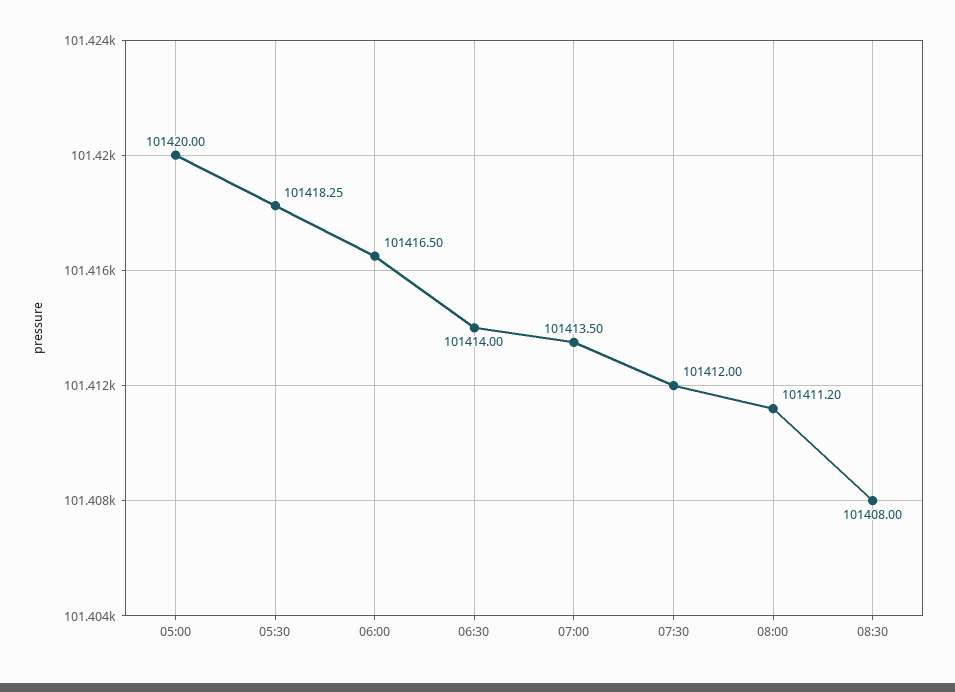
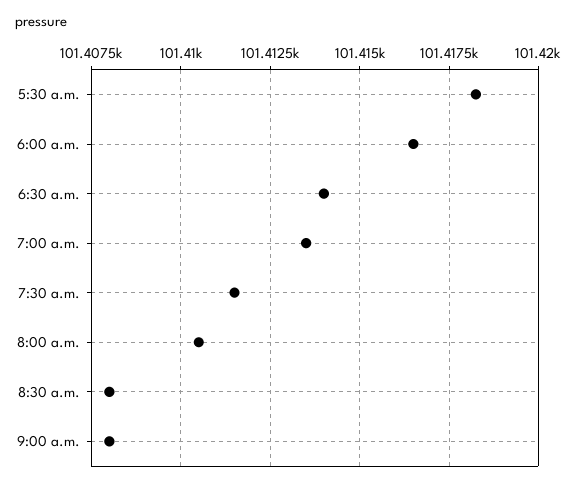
05:00: 101420 -> none
07:30: 101412 -> 101411.5
08:00: 101411.2 -> 101410.5
9:00 a.m.: none -> 101408

